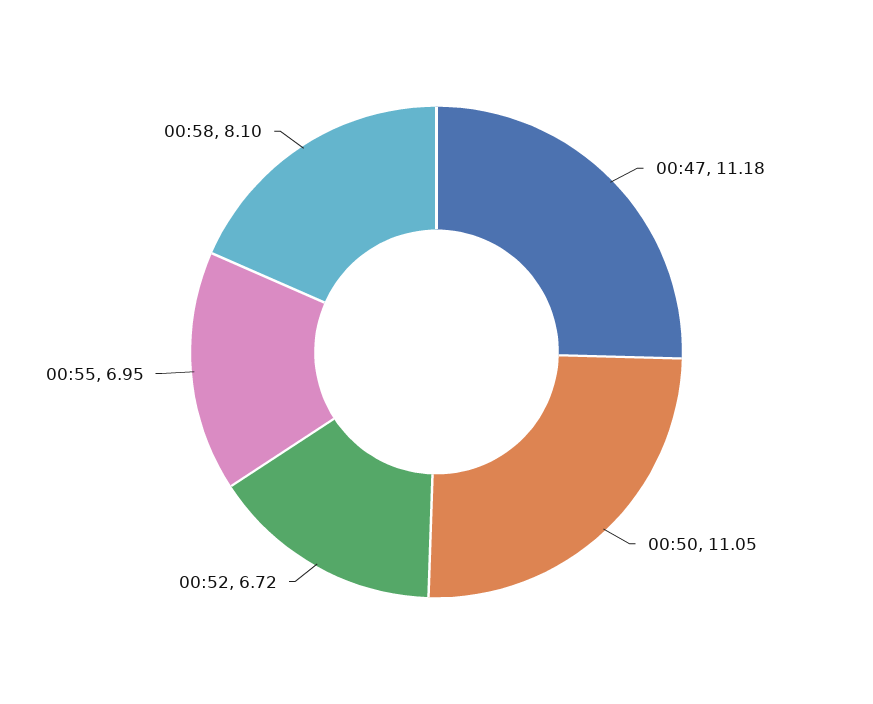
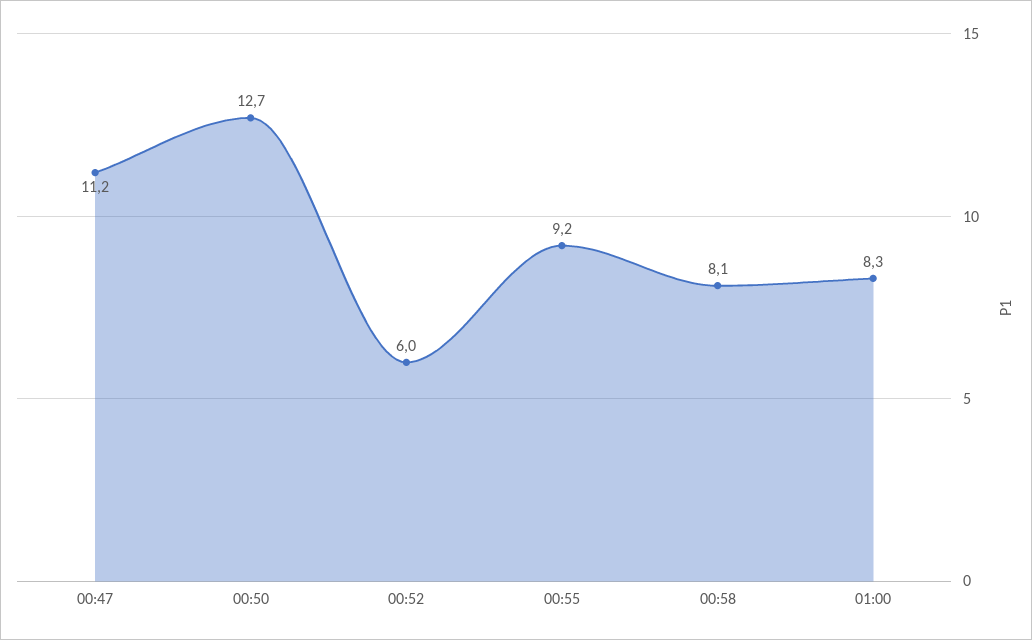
00:50: 11.05 -> 12.7
00:52: 6.72 -> 6
00:55: 6.95 -> 9.2
01:00: none -> 8.3

